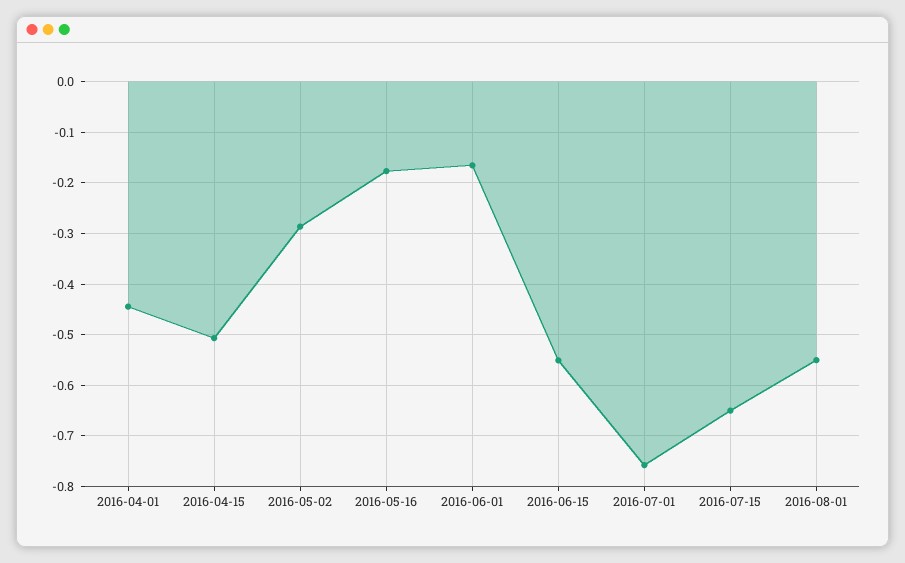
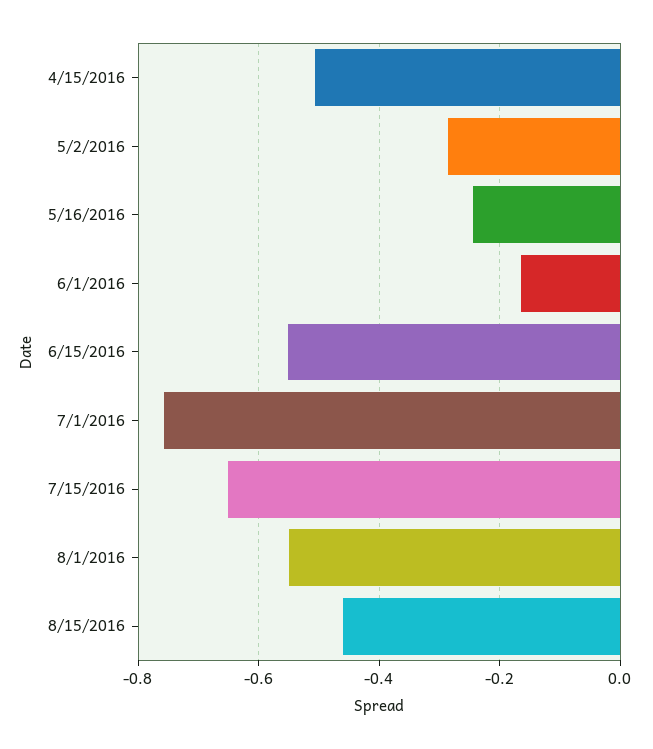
2016-04-01: -0.44 -> none
2016-05-16: -0.18 -> -0.24
8/15/2016: none -> -0.46

